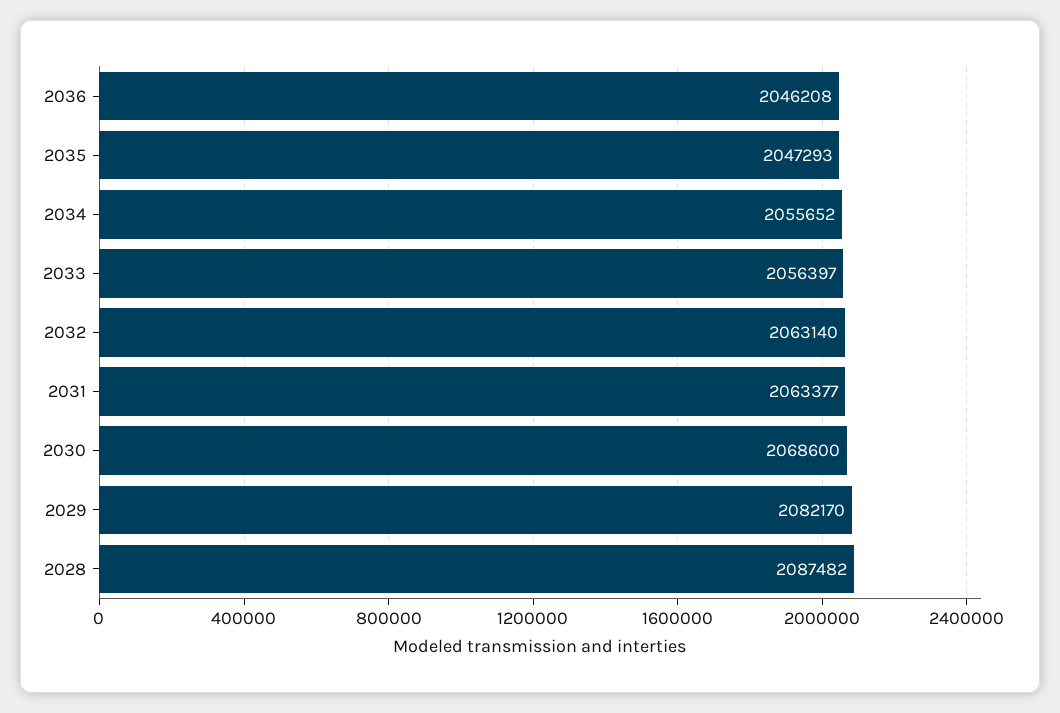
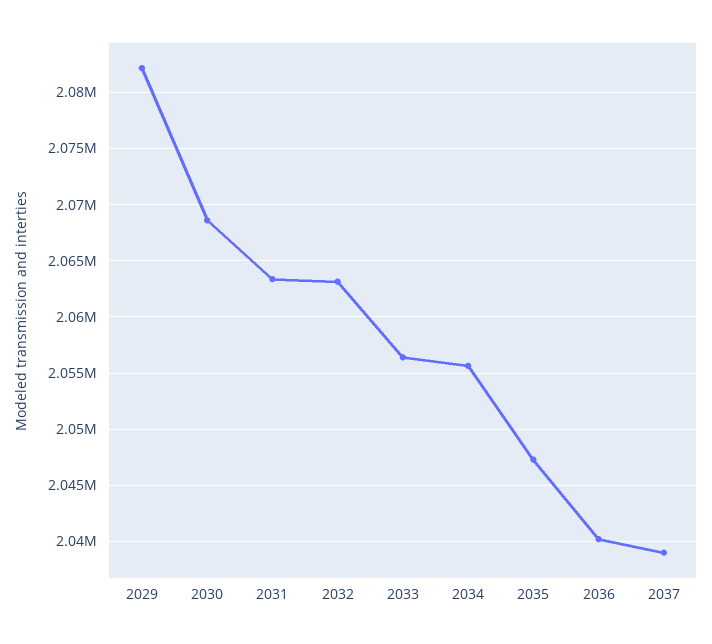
2036: 2046208 -> 2040000
2028: 2087482 -> none
2037: none -> 2039000

